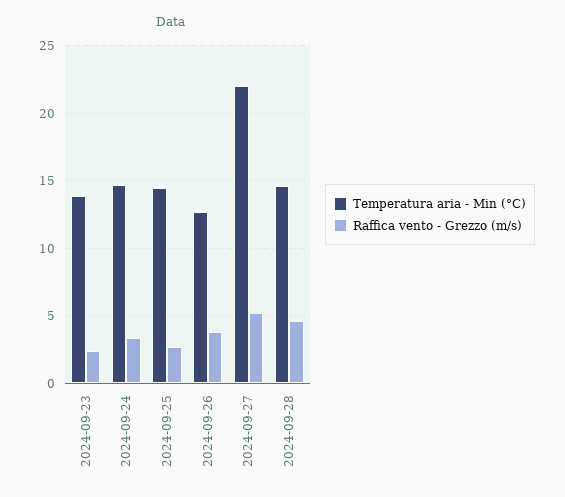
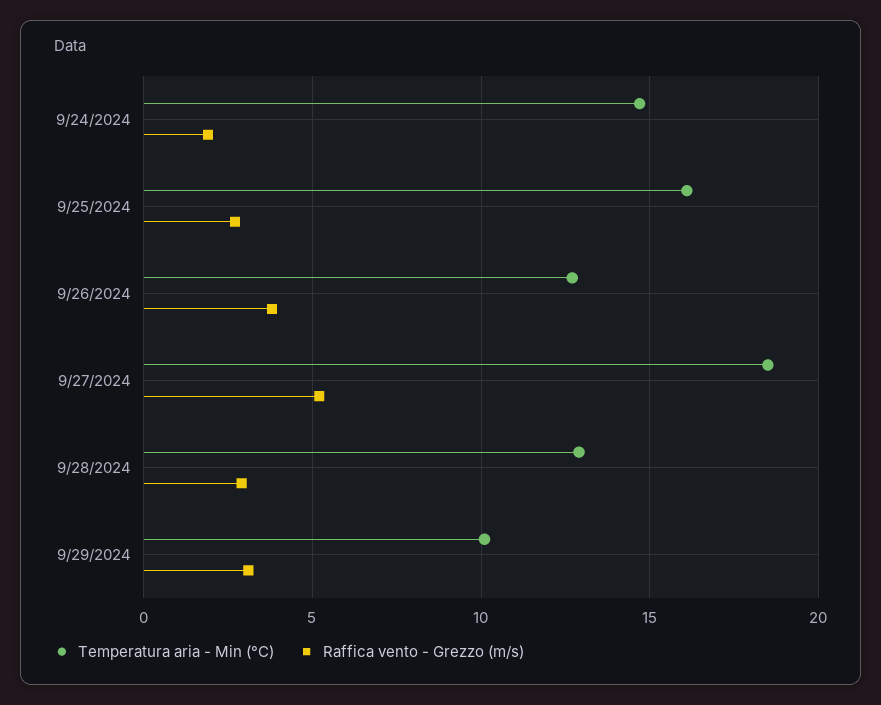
Temperatura aria - Min (°C), 2024-09-23: 14 -> none
Raffica vento - Grezzo (m/s), 2024-09-23: 2.5 -> none
Raffica vento - Grezzo (m/s), 2024-09-24: 3.5 -> 2
Temperatura aria - Min (°C), 2024-09-25: 14.5 -> 16
Temperatura aria - Min (°C), 2024-09-27: 22 -> 18.5
Temperatura aria - Min (°C), 2024-09-28: 14.5 -> 13
Raffica vento - Grezzo (m/s), 2024-09-28: 4.5 -> 3
Temperatura aria - Min (°C), 9/29/2024: none -> 10
Raffica vento - Grezzo (m/s), 9/29/2024: none -> 3

